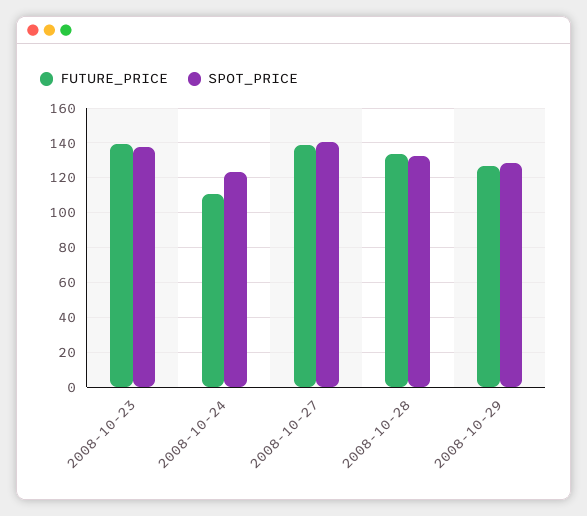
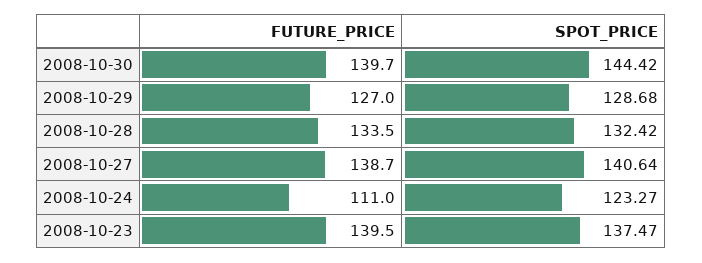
FUTURE_PRICE, 2008-10-30: none -> 139.7
SPOT_PRICE, 2008-10-30: none -> 144.42

